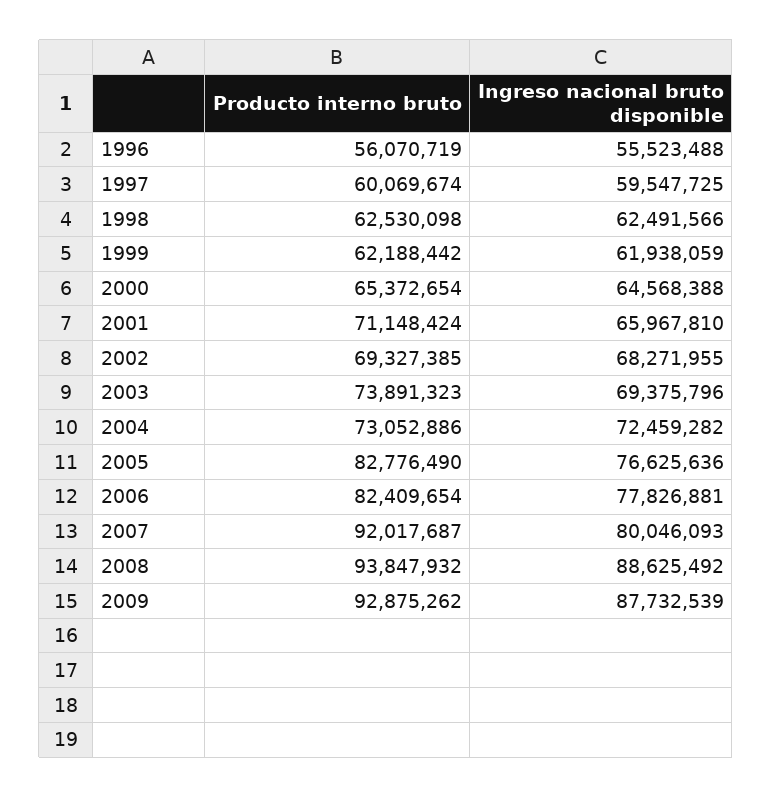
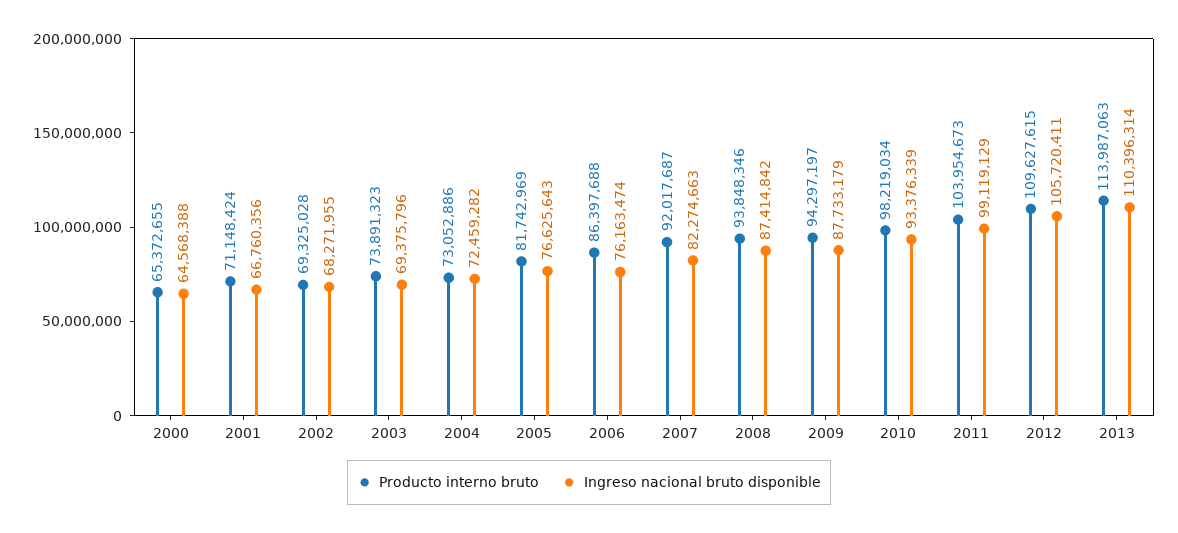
Producto interno bruto, 1996: 56070719 -> none
Ingreso nacional bruto disponible, 1996: 55523488 -> none
Producto interno bruto, 1997: 60069674 -> none
Ingreso nacional bruto disponible, 1997: 59547725 -> none
Producto interno bruto, 1998: 62530098 -> none
Ingreso nacional bruto disponible, 1998: 62491566 -> none
Producto interno bruto, 1999: 62188442 -> none
Ingreso nacional bruto disponible, 1999: 61938059 -> none
Producto interno bruto, 2000: 65372654 -> 65372655
Ingreso nacional bruto disponible, 2001: 65967810 -> 66760356
Producto interno bruto, 2002: 69327385 -> 69325028
Producto interno bruto, 2005: 82776490 -> 81742969
Ingreso nacional bruto disponible, 2005: 76625636 -> 76625643
Producto interno bruto, 2006: 82409654 -> 86397688
Ingreso nacional bruto disponible, 2006: 77826881 -> 76163474
Ingreso nacional bruto disponible, 2007: 80046093 -> 82274663
Producto interno bruto, 2008: 93847932 -> 93848346
Ingreso nacional bruto disponible, 2008: 88625492 -> 87414842
Producto interno bruto, 2009: 92875262 -> 94297197
Ingreso nacional bruto disponible, 2009: 87732539 -> 87733179
Producto interno bruto, 2010: none -> 98219034
Ingreso nacional bruto disponible, 2010: none -> 93376339
Producto interno bruto, 2011: none -> 103954673
Ingreso nacional bruto disponible, 2011: none -> 99119129
Producto interno bruto, 2012: none -> 109627615
Ingreso nacional bruto disponible, 2012: none -> 105720411
Producto interno bruto, 2013: none -> 113987063
Ingreso nacional bruto disponible, 2013: none -> 110396314

